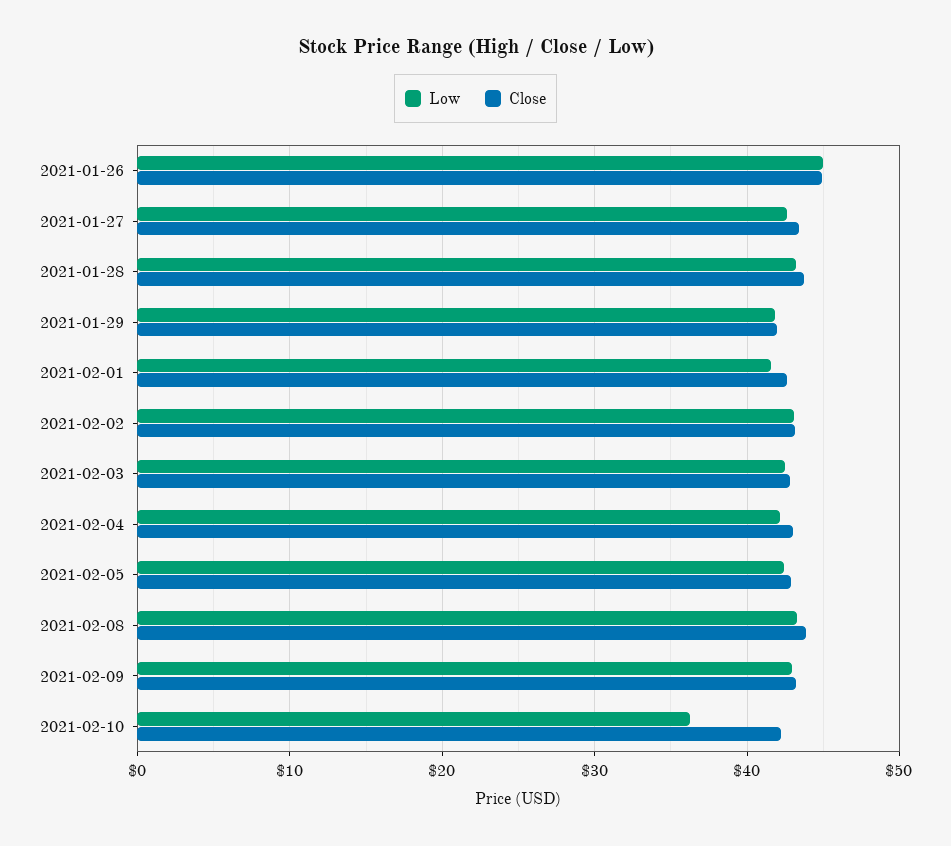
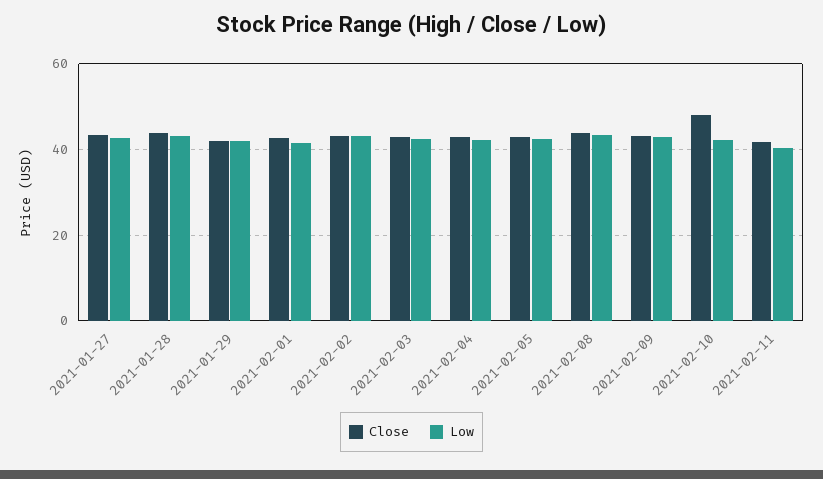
Low, 2021-01-26: 45 -> none
Close, 2021-01-26: 45 -> none
Low, 2021-02-10: 36 -> 42
Close, 2021-02-10: 42 -> 48
Close, 2021-02-11: none -> 42
Low, 2021-02-11: none -> 40

